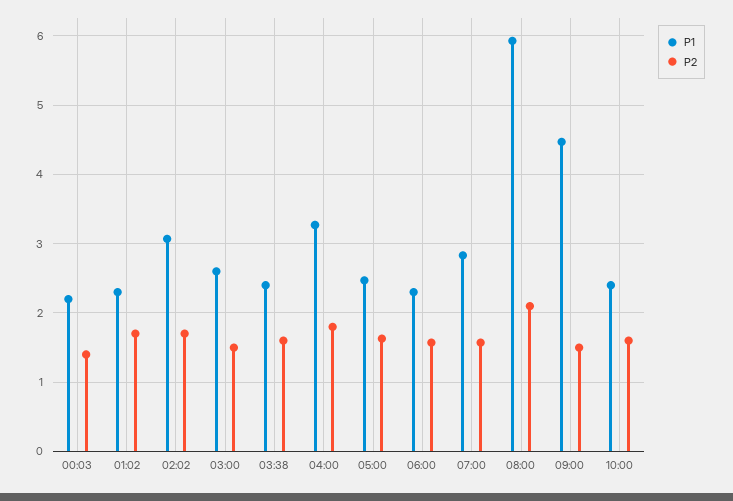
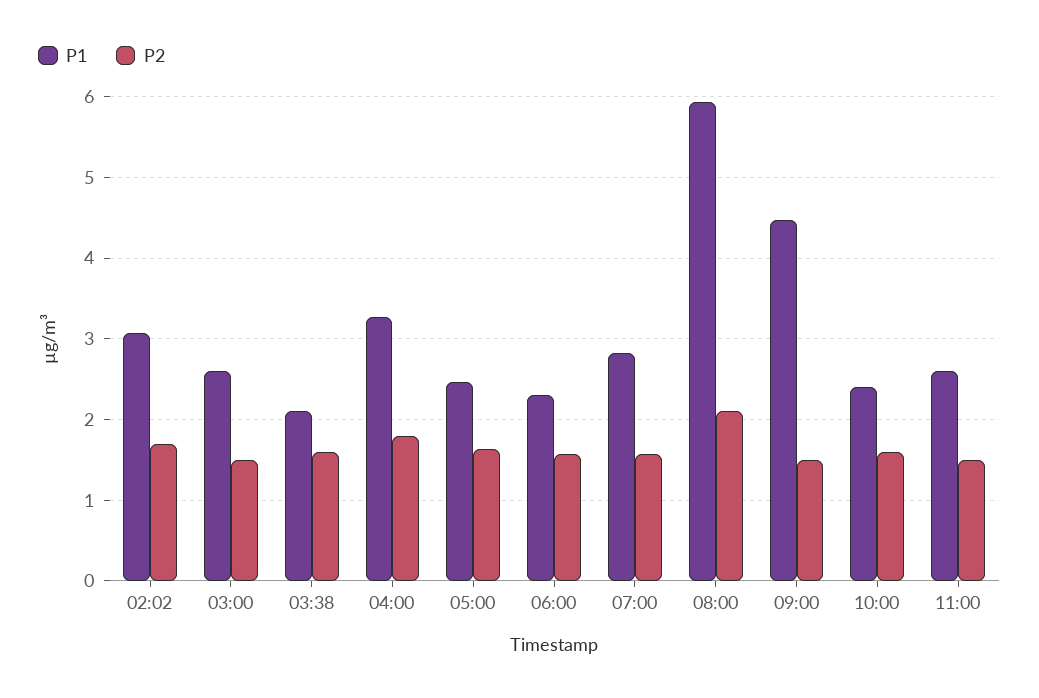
P1, 00:03: 2.2 -> none
P2, 00:03: 1.4 -> none
P1, 01:02: 2.3 -> none
P2, 01:02: 1.7 -> none
P1, 03:38: 2.4 -> 2.1
P1, 11:00: none -> 2.6
P2, 11:00: none -> 1.5

